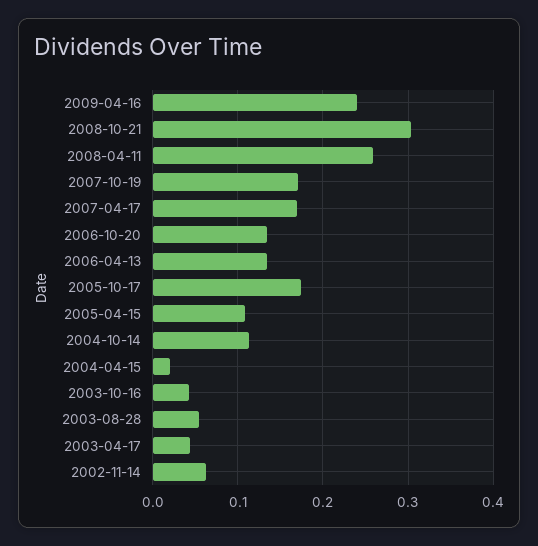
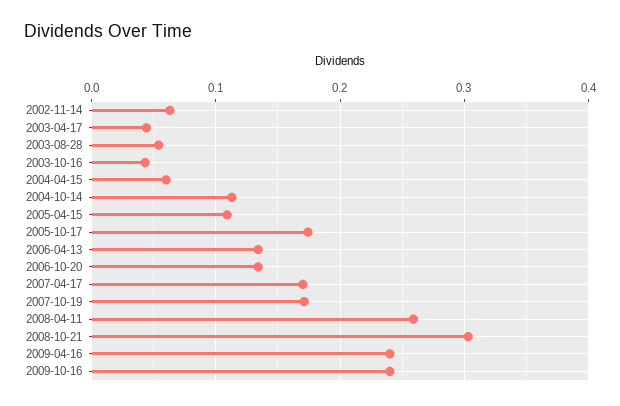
2004-04-15: 0.02 -> 0.06
2009-10-16: none -> 0.24

